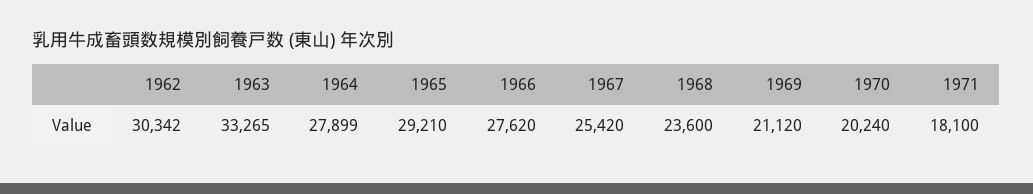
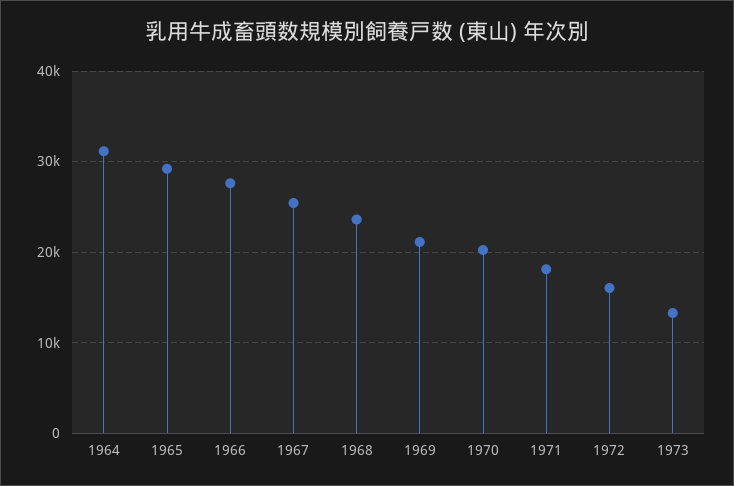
1962: 30342 -> none
1963: 33265 -> none
1964: 27899 -> 31000
1972: none -> 16000
1973: none -> 13000

